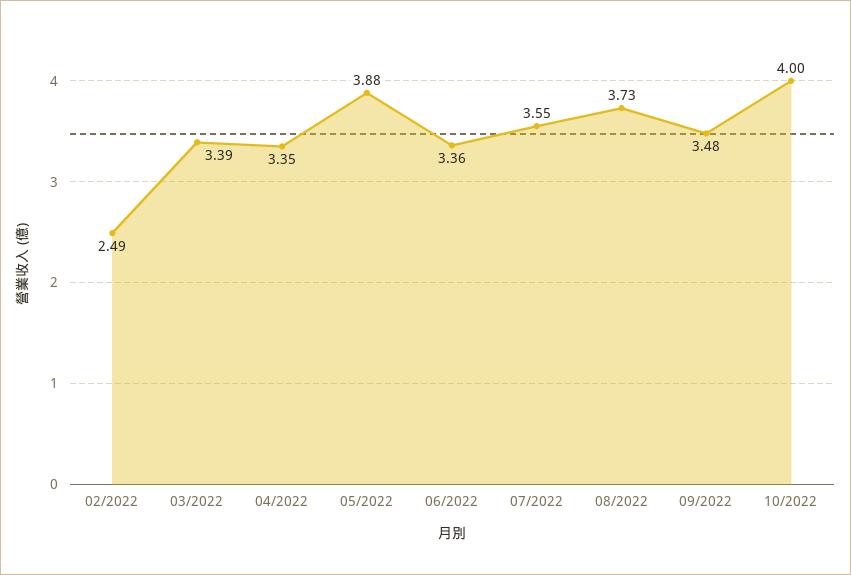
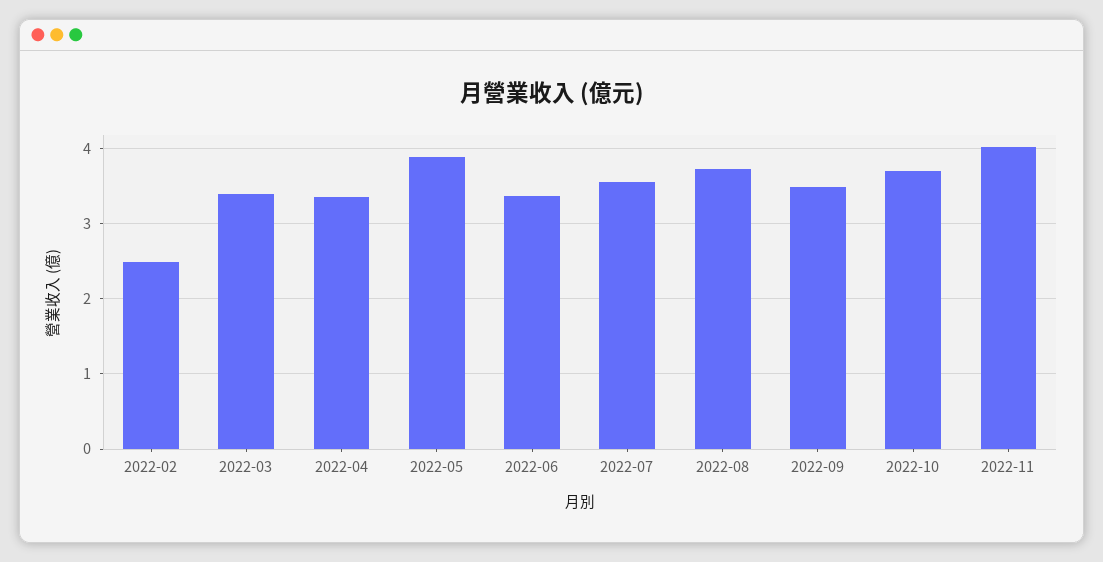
10/2022: 4 -> 3.7
2022-11: none -> 4

